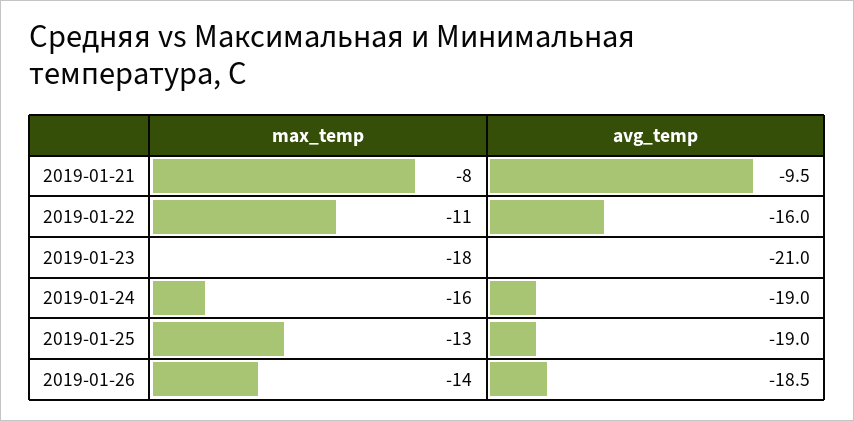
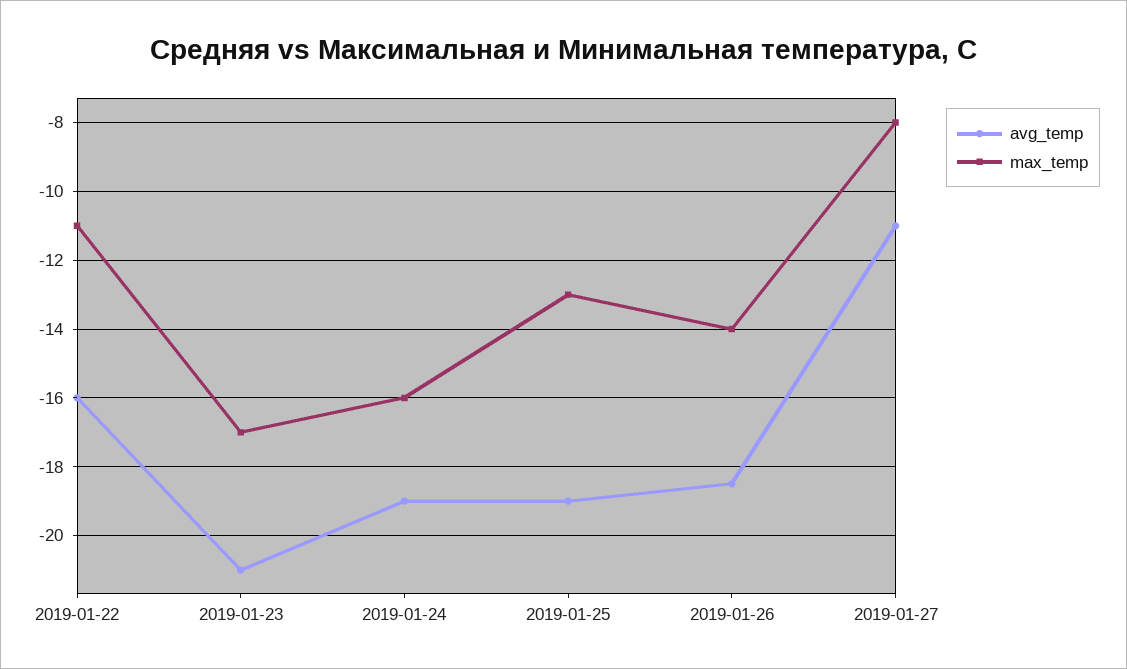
max_temp, 2019-01-21: -8 -> none
avg_temp, 2019-01-21: -9.5 -> none
max_temp, 2019-01-23: -18 -> -17
avg_temp, 2019-01-27: none -> -11
max_temp, 2019-01-27: none -> -8

